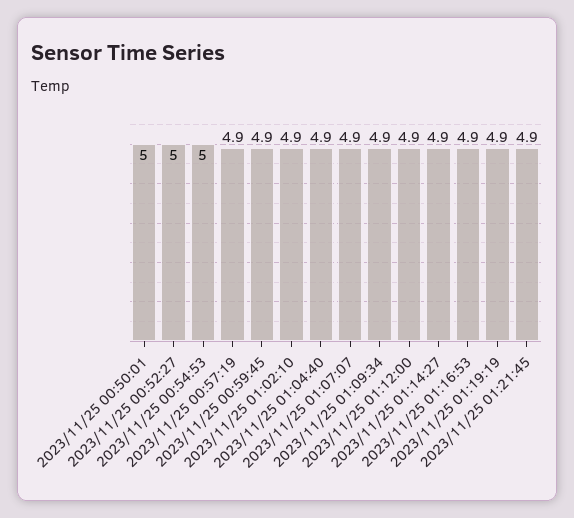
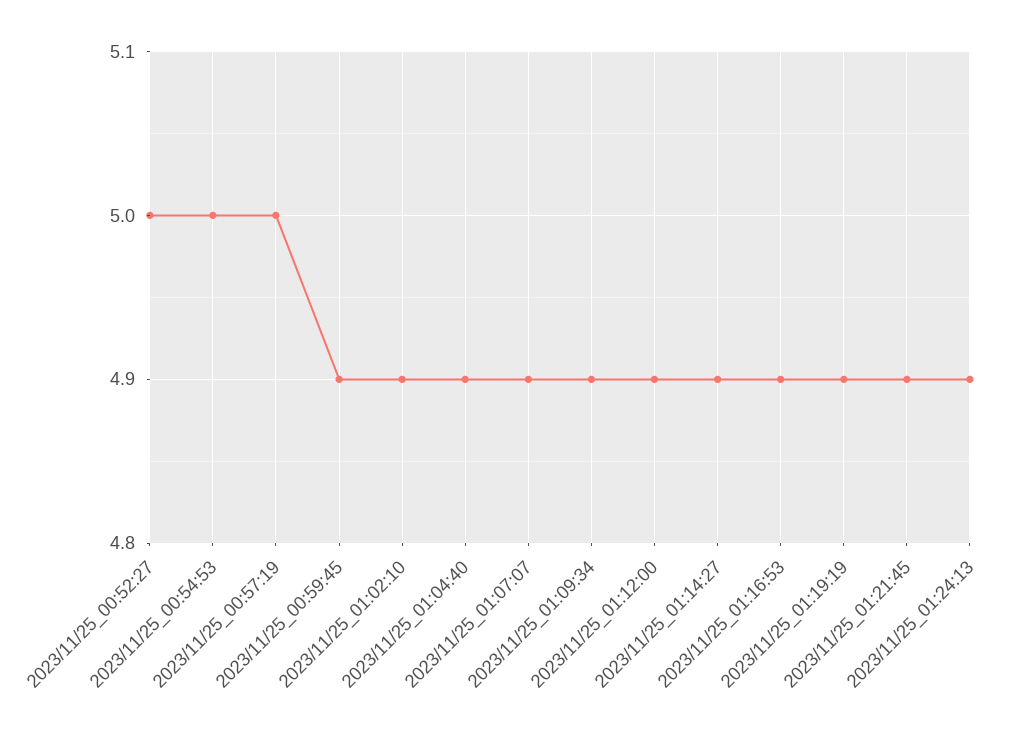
2023/11/25 00:50:01: 5 -> none
2023/11/25 00:57:19: 4.9 -> 5
2023/11/25_01:24:13: none -> 4.9

